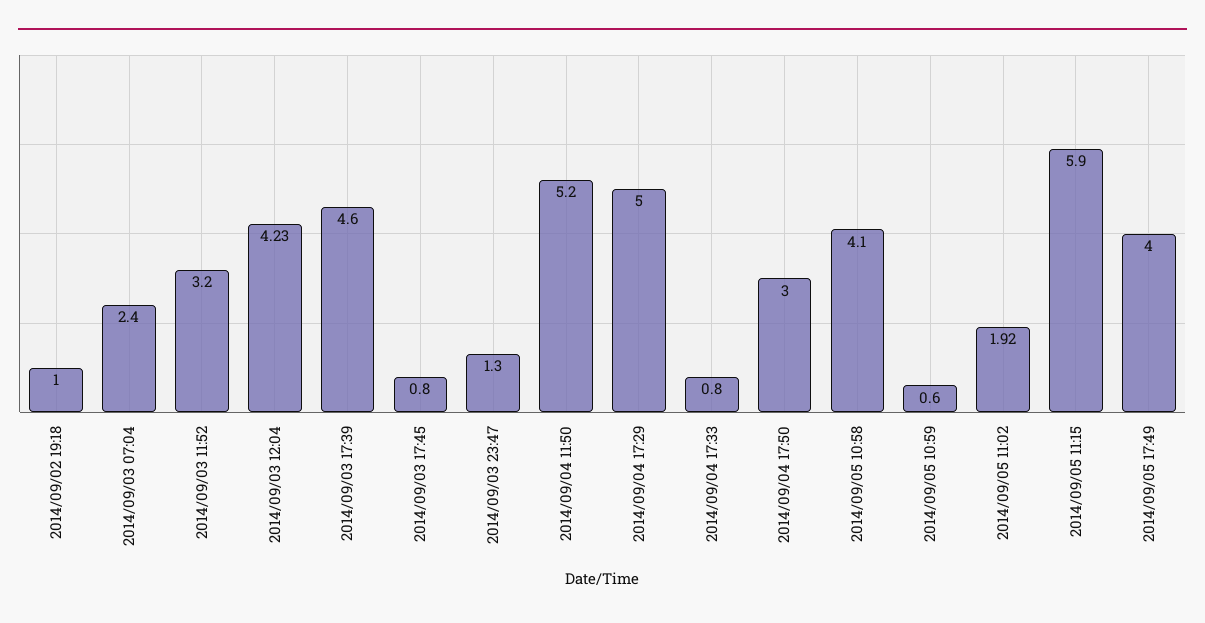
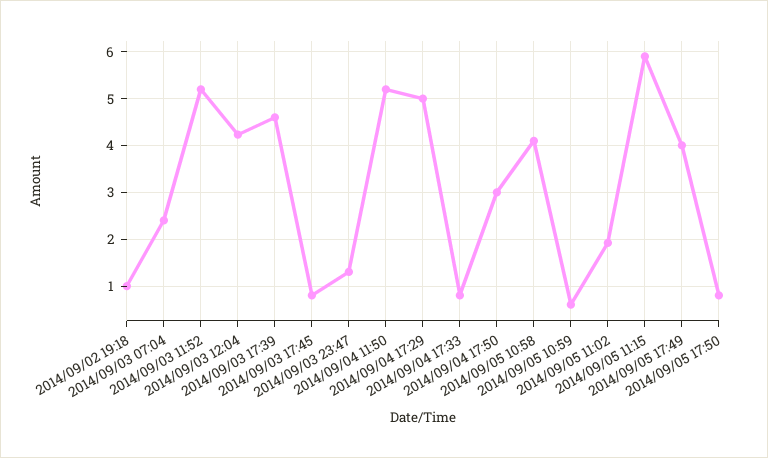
2014/09/03 11:52: 3.2 -> 5.2
2014/09/05 17:50: none -> 0.8

